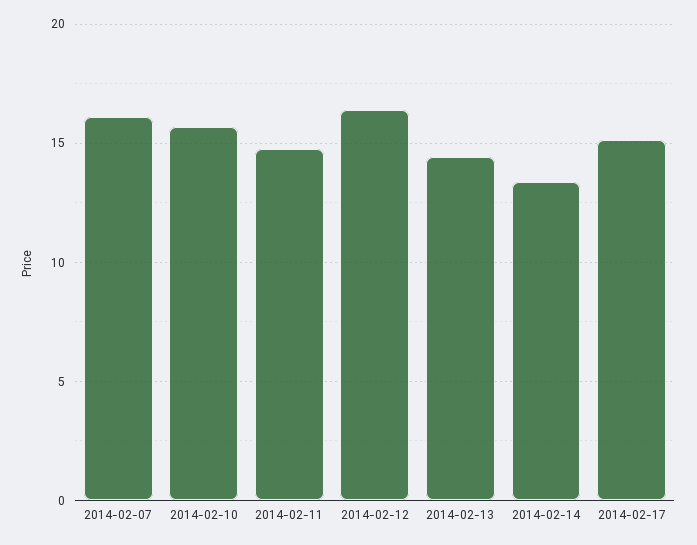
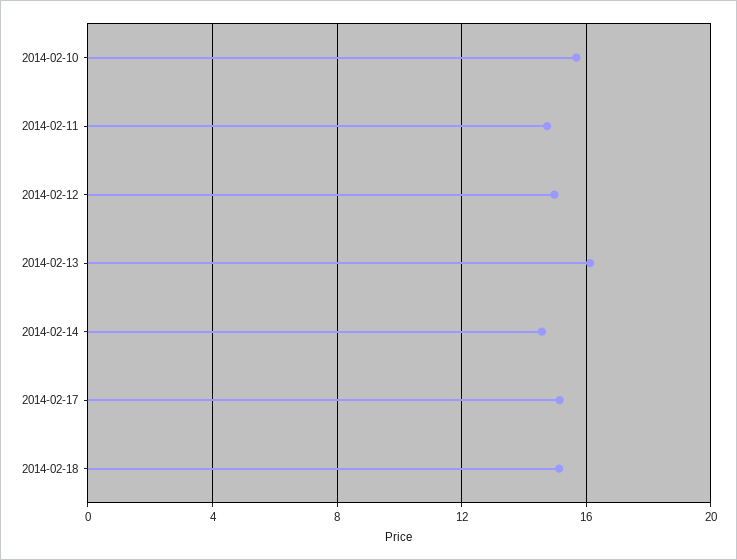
2014-02-07: 16 -> none
2014-02-12: 16.5 -> 15
2014-02-13: 14.5 -> 16
2014-02-14: 13.5 -> 14.5
2014-02-18: none -> 15

